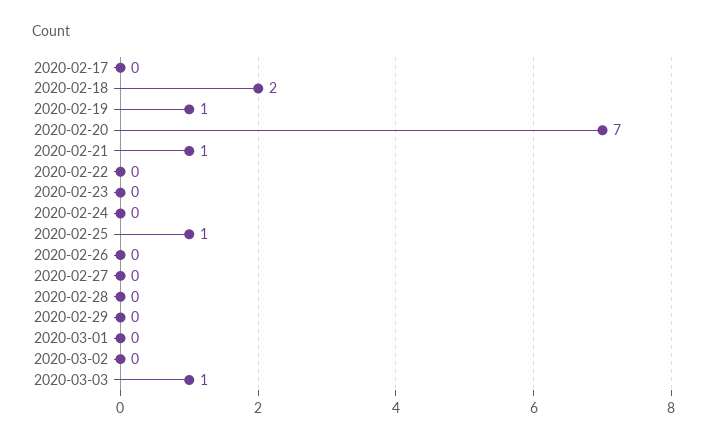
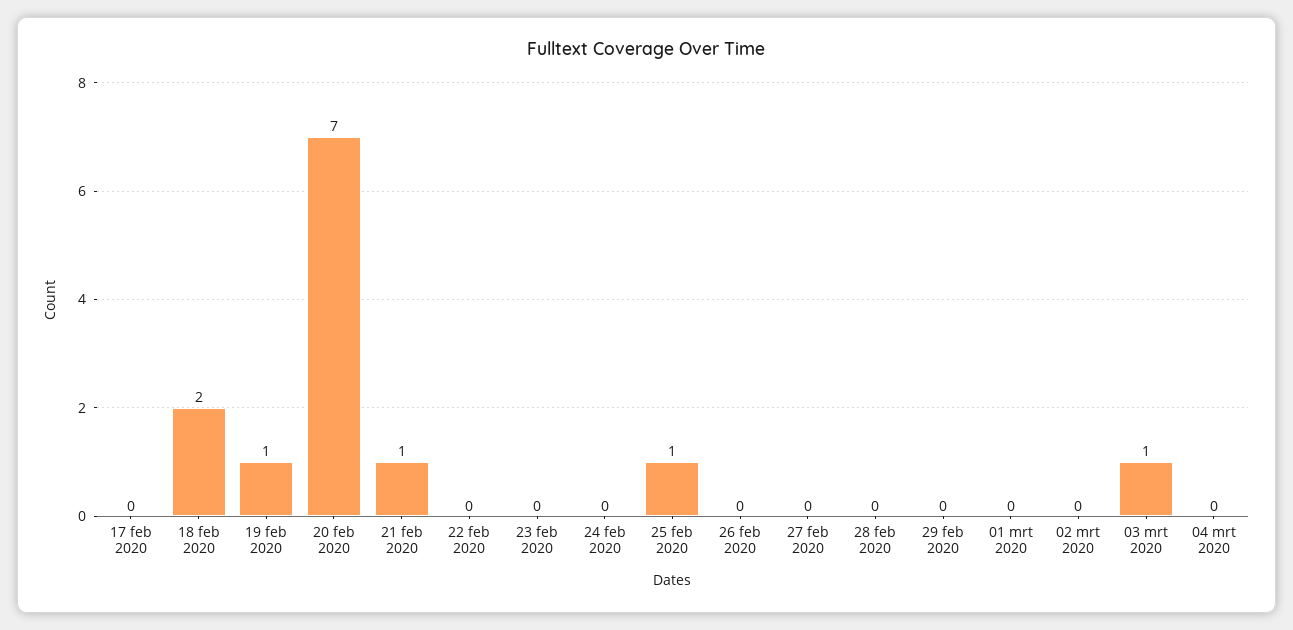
04 mrt 2020: none -> 0

